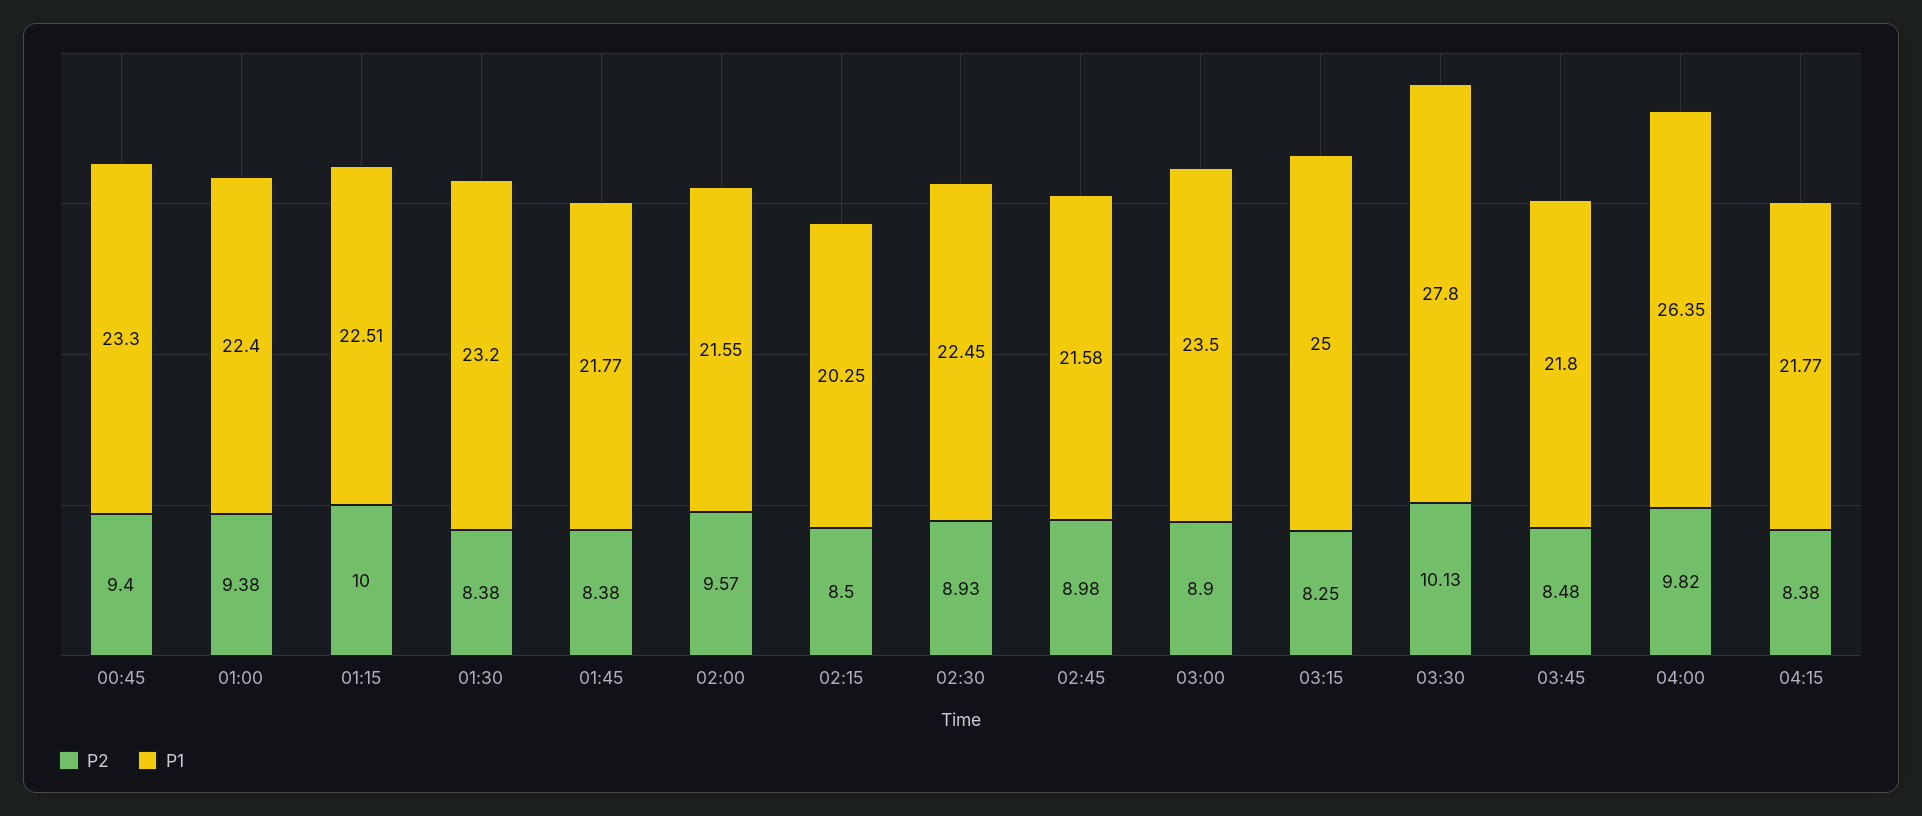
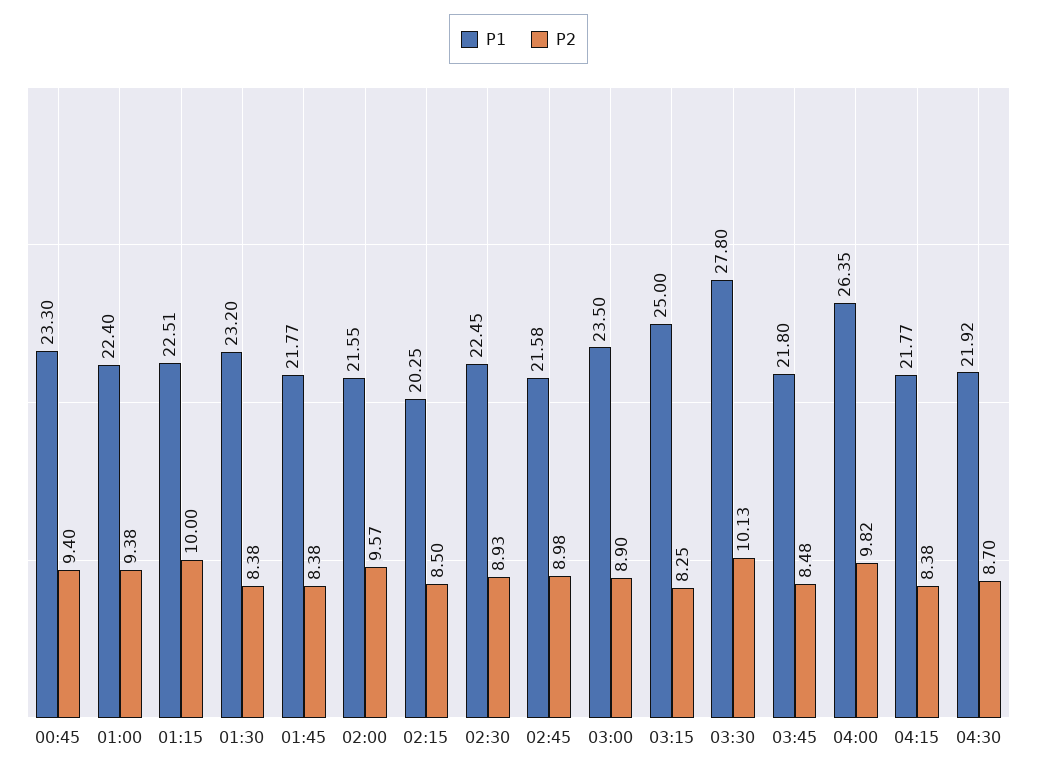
P1, 04:30: none -> 21.92
P2, 04:30: none -> 8.7

